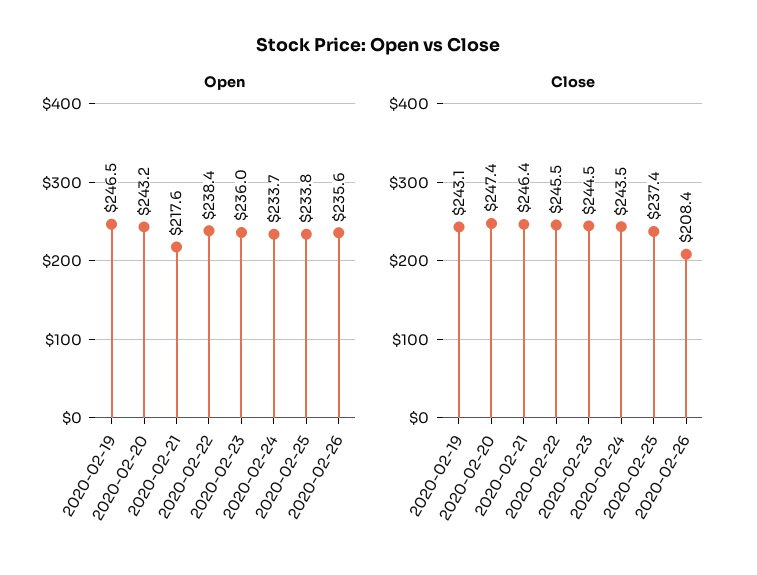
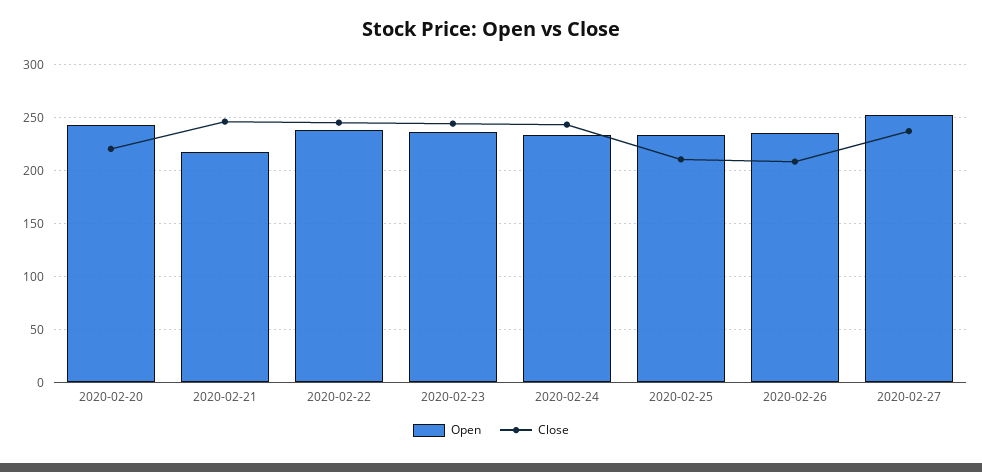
Open, 2020-02-19: 246.5 -> none
Close, 2020-02-19: 243.1 -> none
Close, 2020-02-20: 247.4 -> 220
Close, 2020-02-25: 237.4 -> 210
Open, 2020-02-27: none -> 250
Close, 2020-02-27: none -> 240

